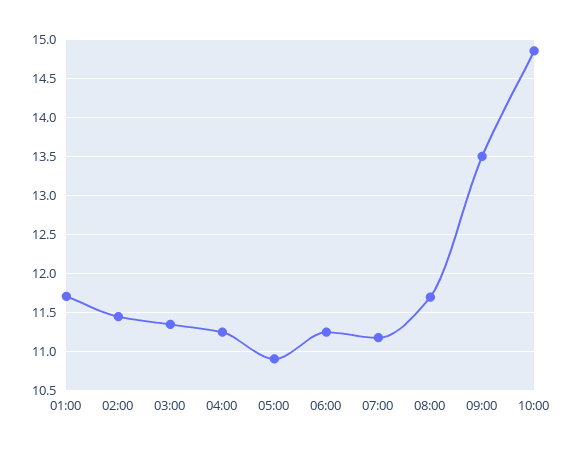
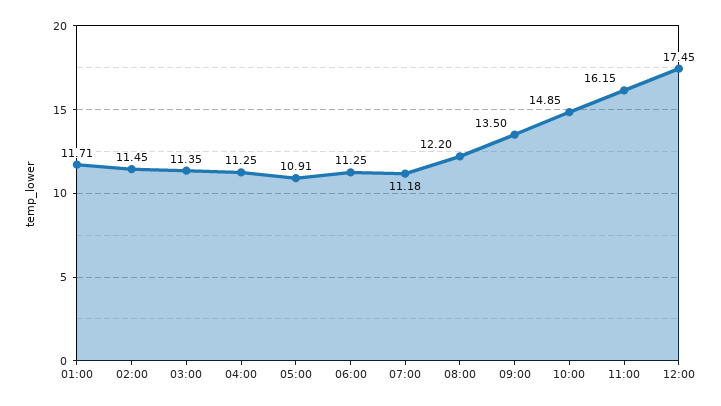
08:00: 11.7 -> 12.2
11:00: none -> 16.15
12:00: none -> 17.45

